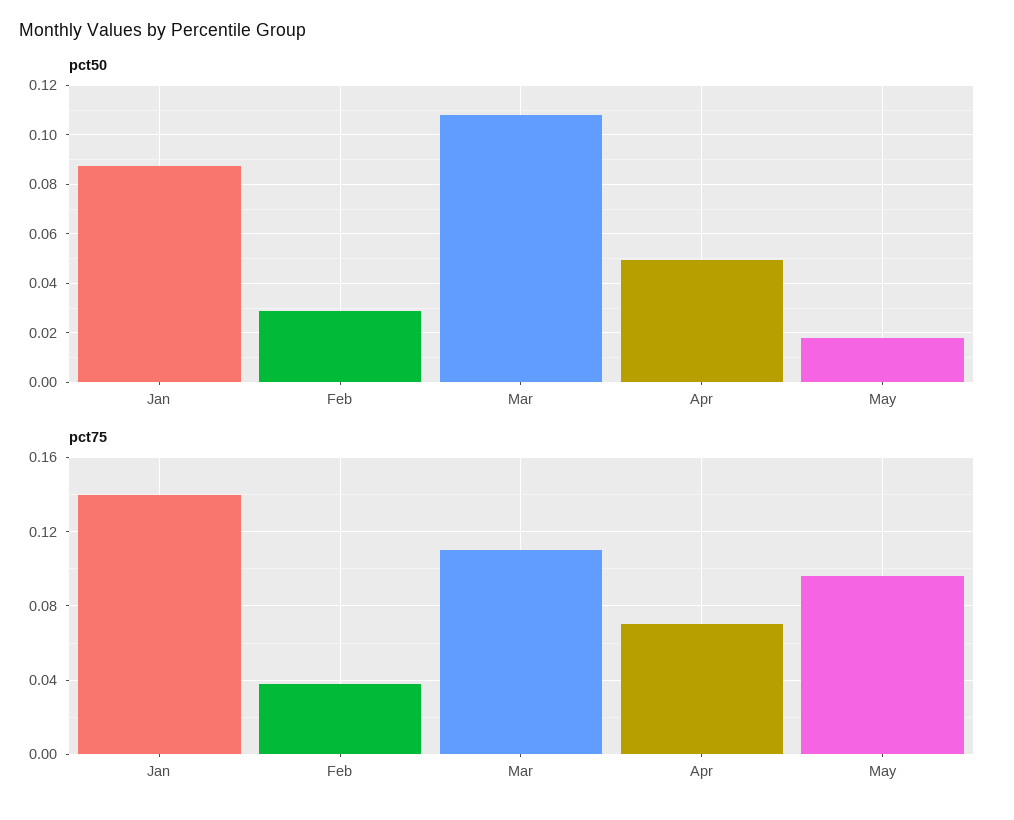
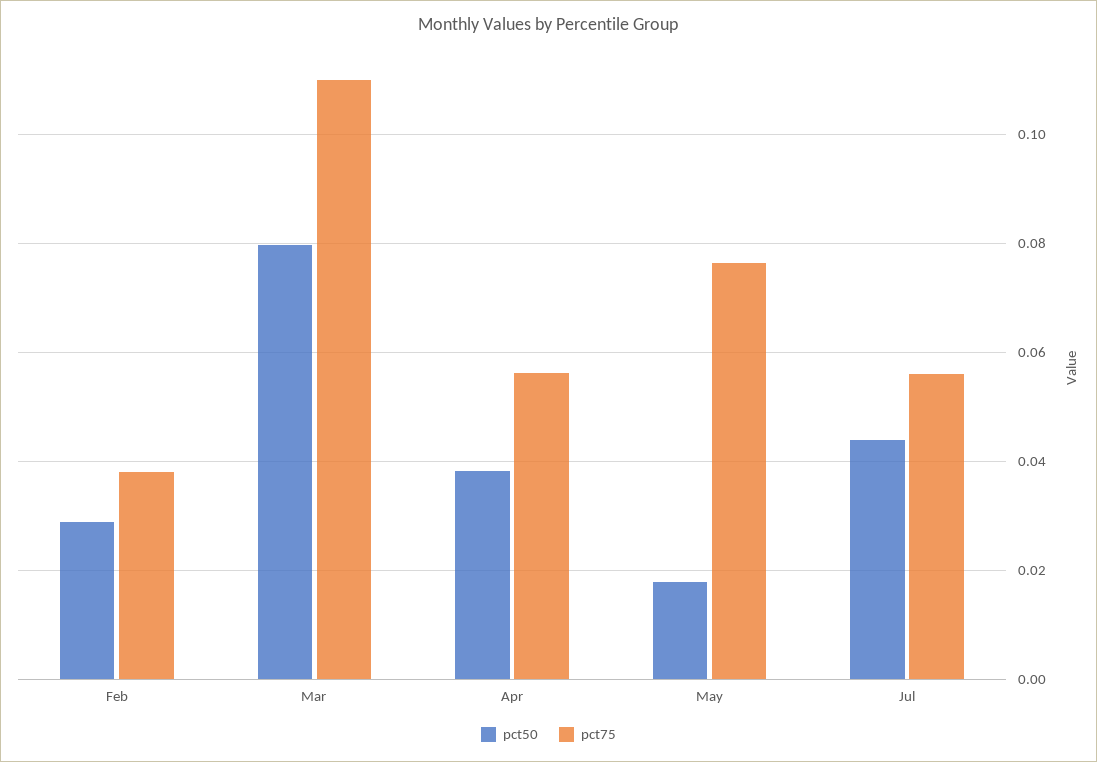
pct50, Jan: 0.0875 -> none
pct50, Mar: 0.1075 -> 0.08
pct50, Apr: 0.05 -> 0.038
pct75, Jan: 0.14 -> none
pct75, Apr: 0.07 -> 0.056
pct75, May: 0.095 -> 0.076
pct50, Jul: none -> 0.044
pct75, Jul: none -> 0.056

